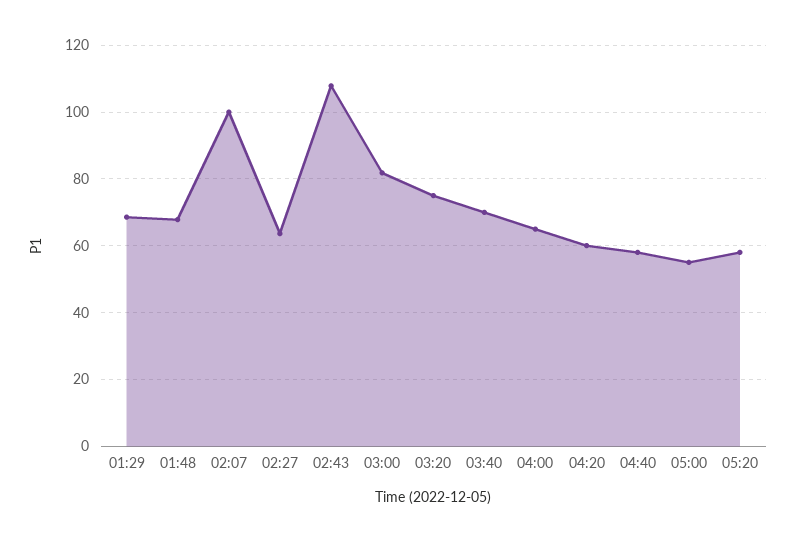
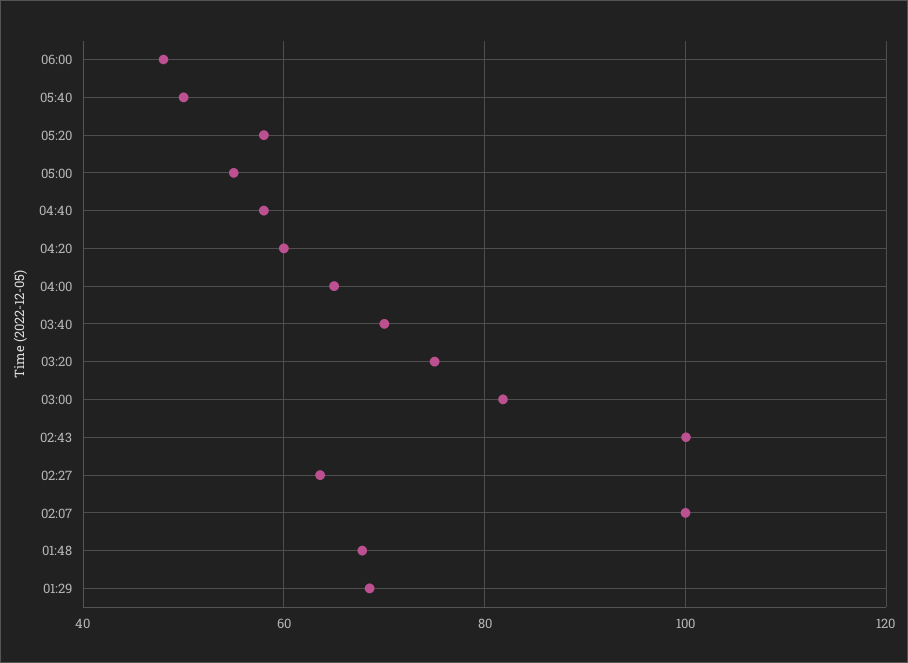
02:43: 108 -> 100
06:00: none -> 48
05:40: none -> 50

